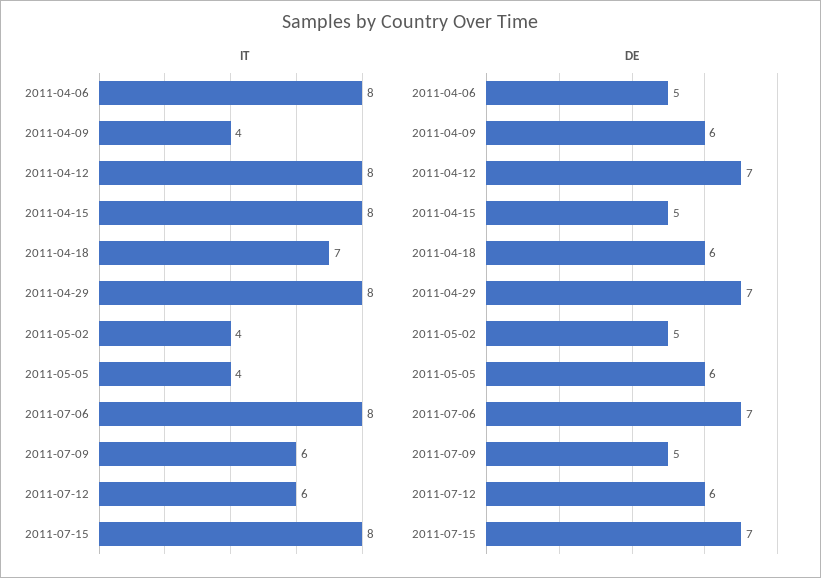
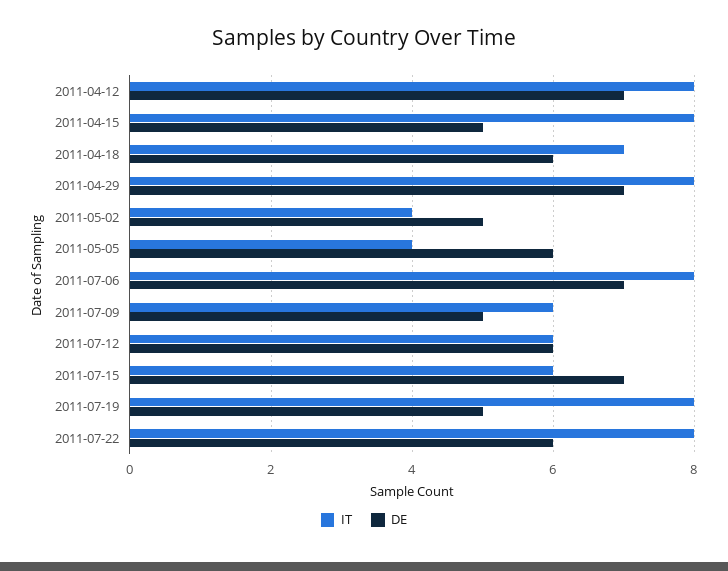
IT, 2011-04-06: 8 -> none
IT, 2011-04-09: 4 -> none
IT, 2011-07-15: 8 -> 6
DE, 2011-04-06: 5 -> none
DE, 2011-04-09: 6 -> none
IT, 2011-07-19: none -> 8
DE, 2011-07-19: none -> 5
IT, 2011-07-22: none -> 8
DE, 2011-07-22: none -> 6

